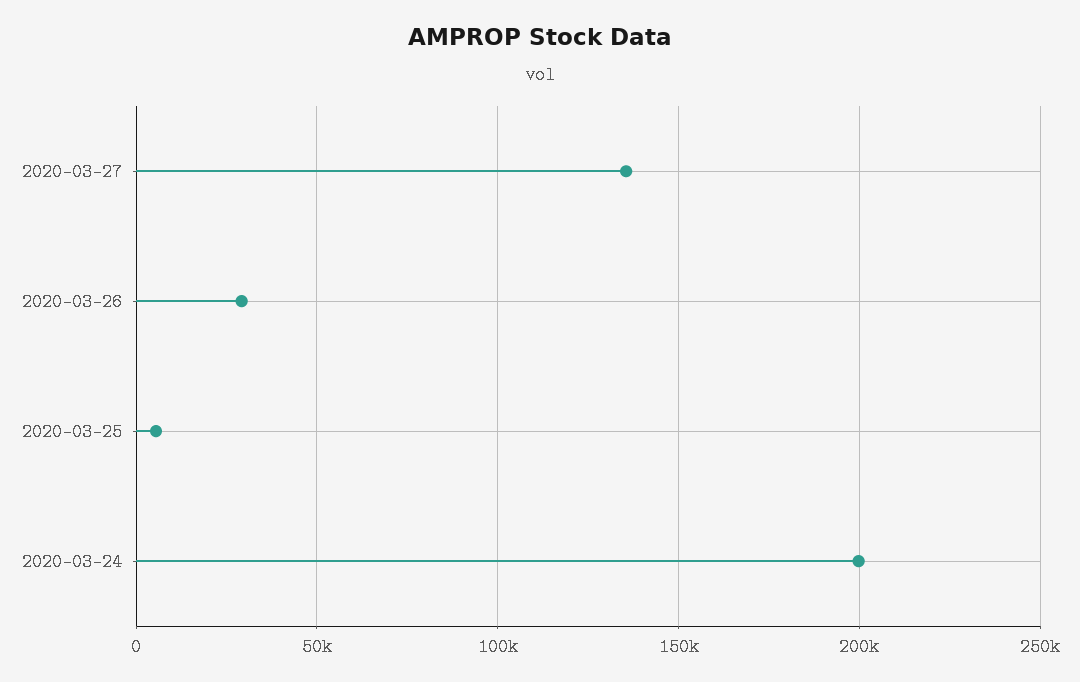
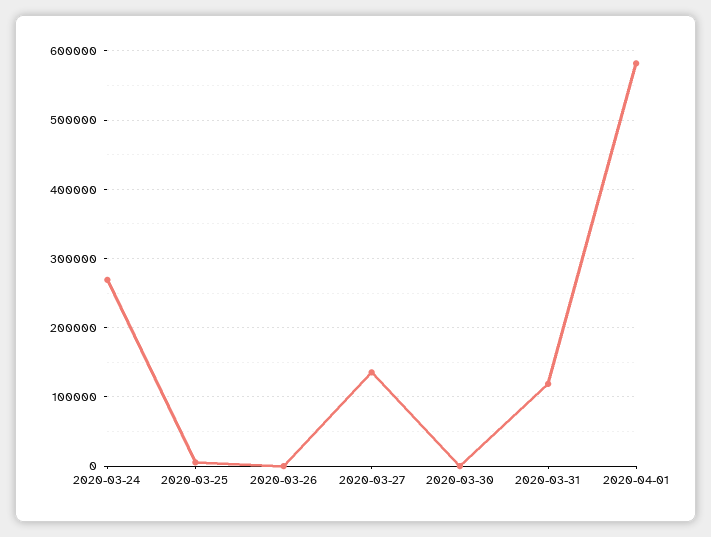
2020-03-26: 30000 -> 0
2020-03-24: 200000 -> 270000
2020-03-30: none -> 0
2020-03-31: none -> 120000
2020-04-01: none -> 580000

